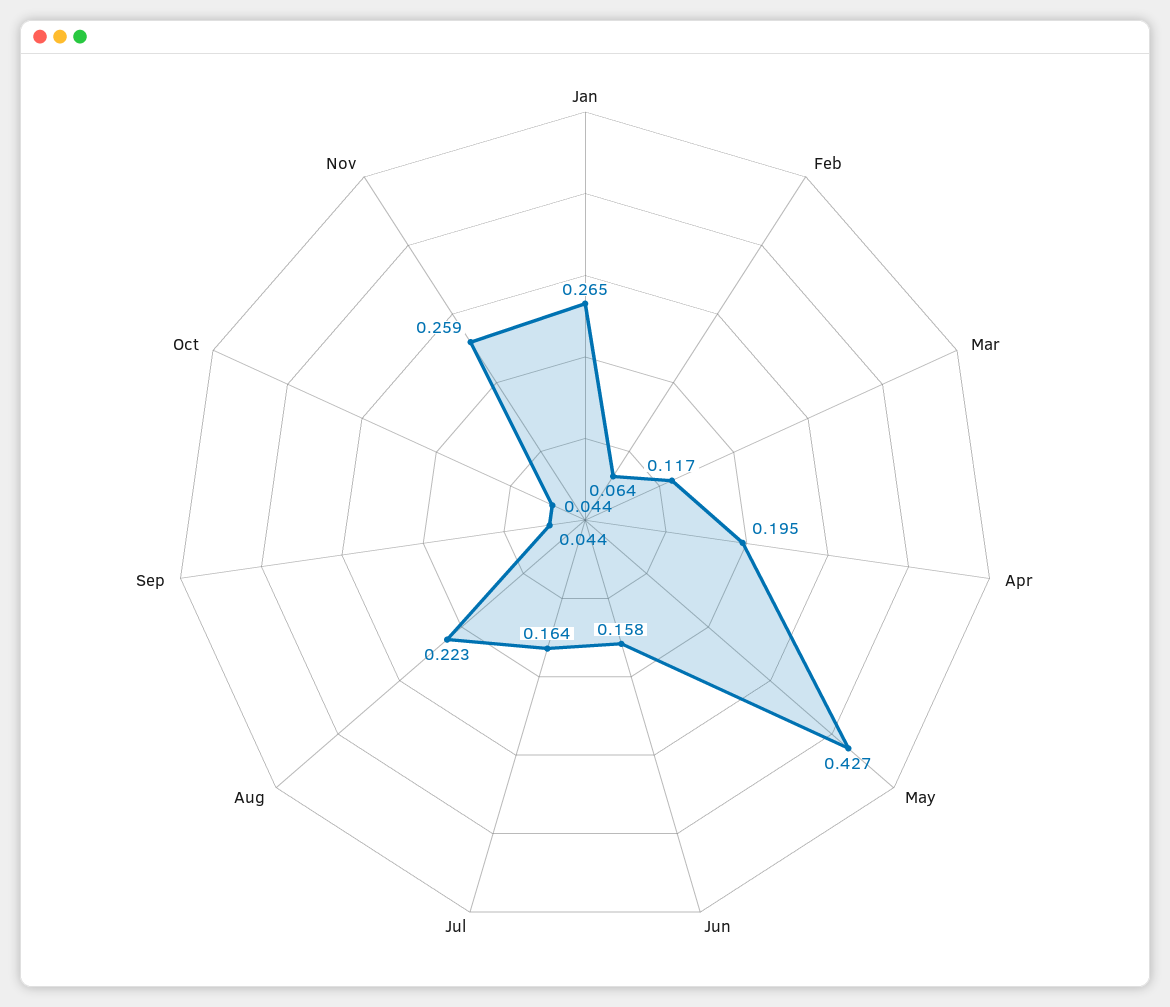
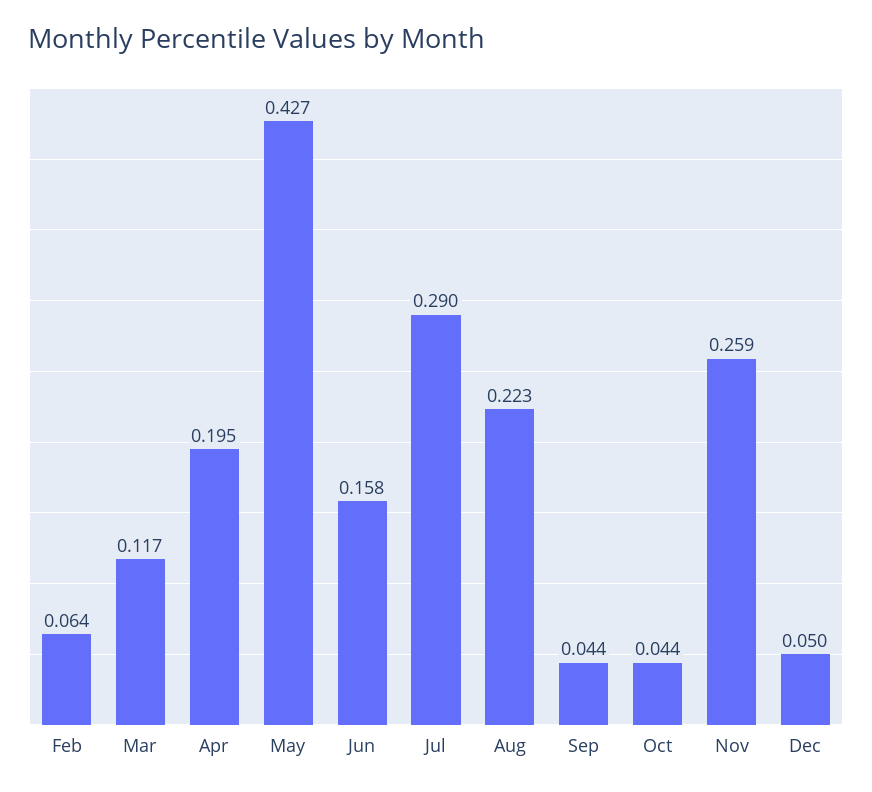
Jan: 0.265 -> none
Jul: 0.164 -> 0.29
Dec: none -> 0.05

